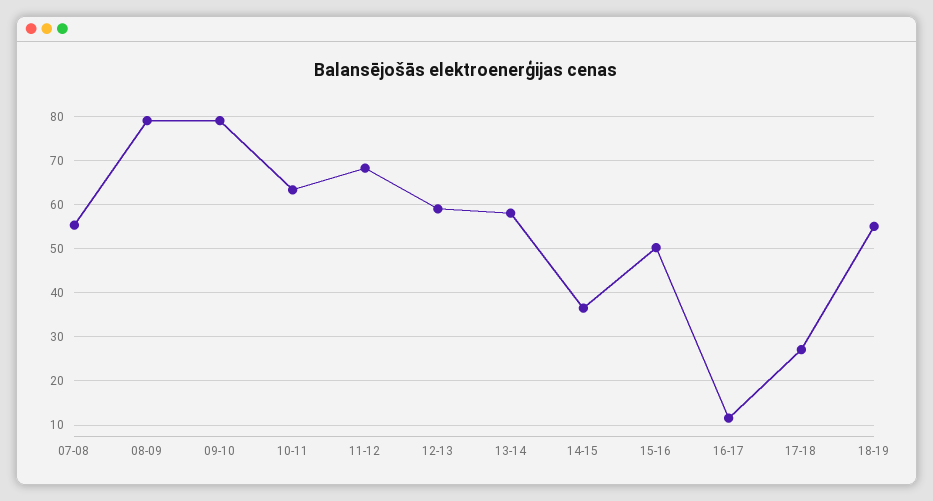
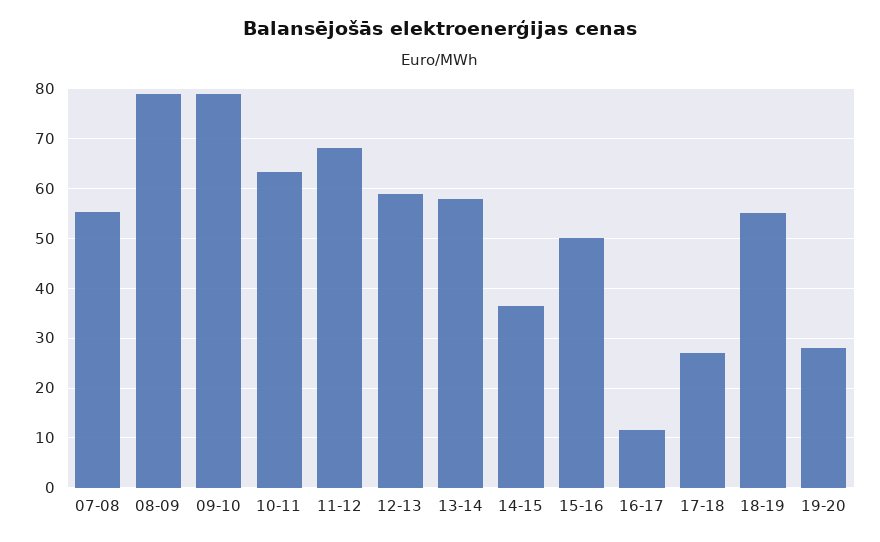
19-20: none -> 28

